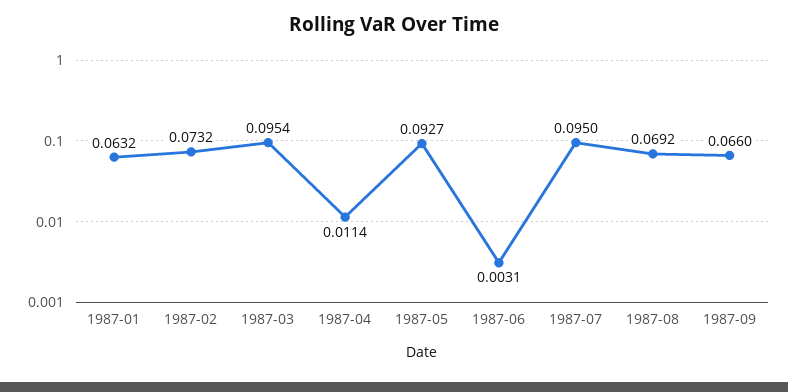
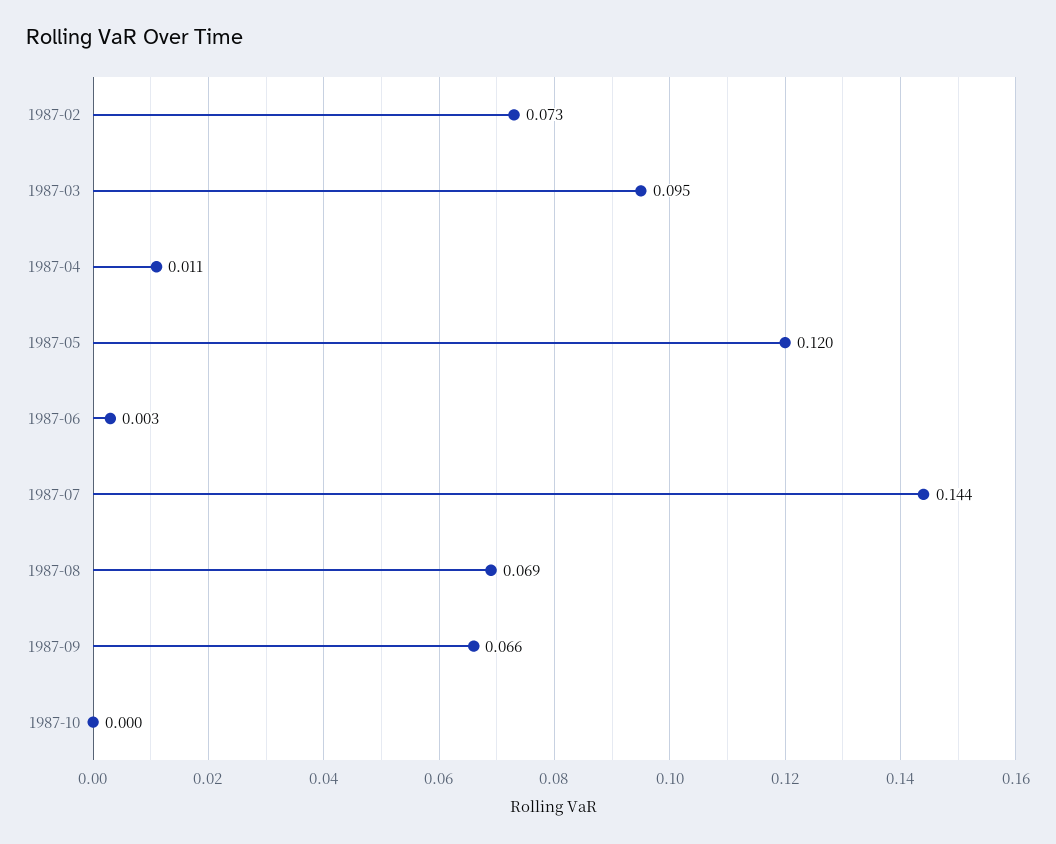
1987-01: 0.0632 -> none
1987-05: 0.0927 -> 0.12
1987-07: 0.095 -> 0.144
1987-10: none -> 0

